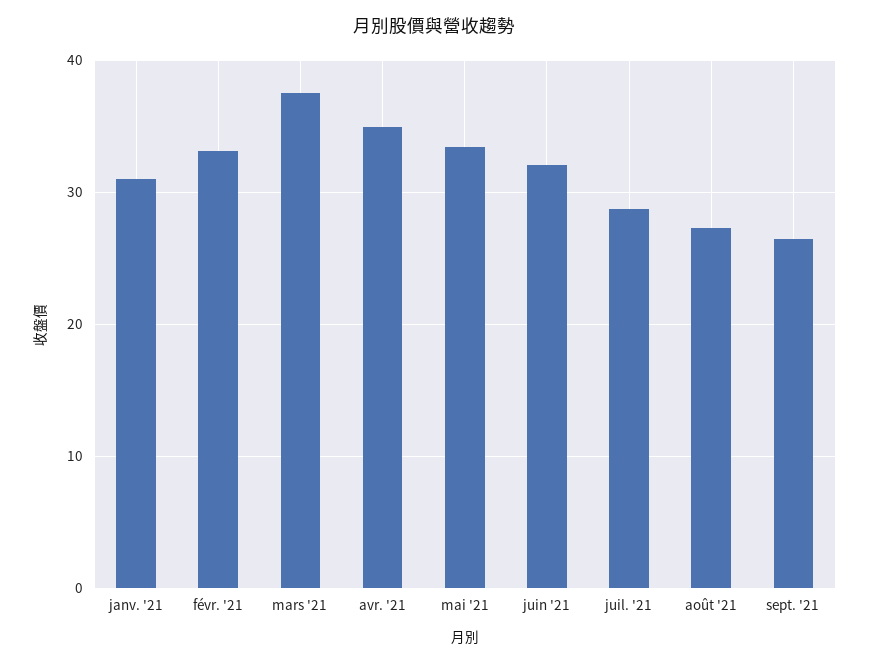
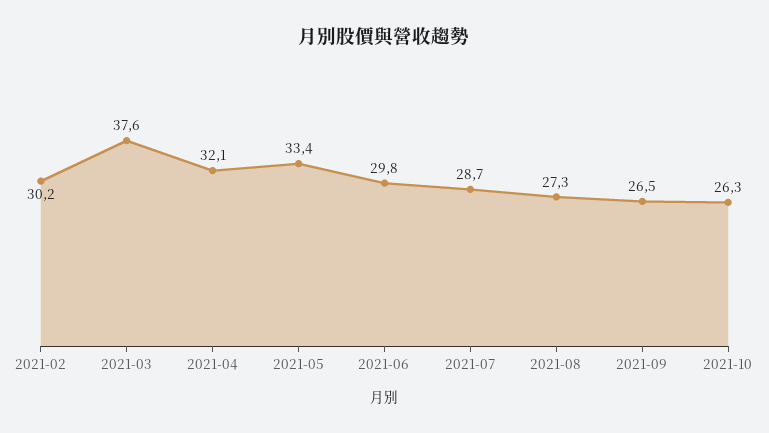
janv. '21: 31 -> none
févr. '21: 33 -> 30.2
avr. '21: 35 -> 32.1
juin '21: 32 -> 29.8
2021-10: none -> 26.3

